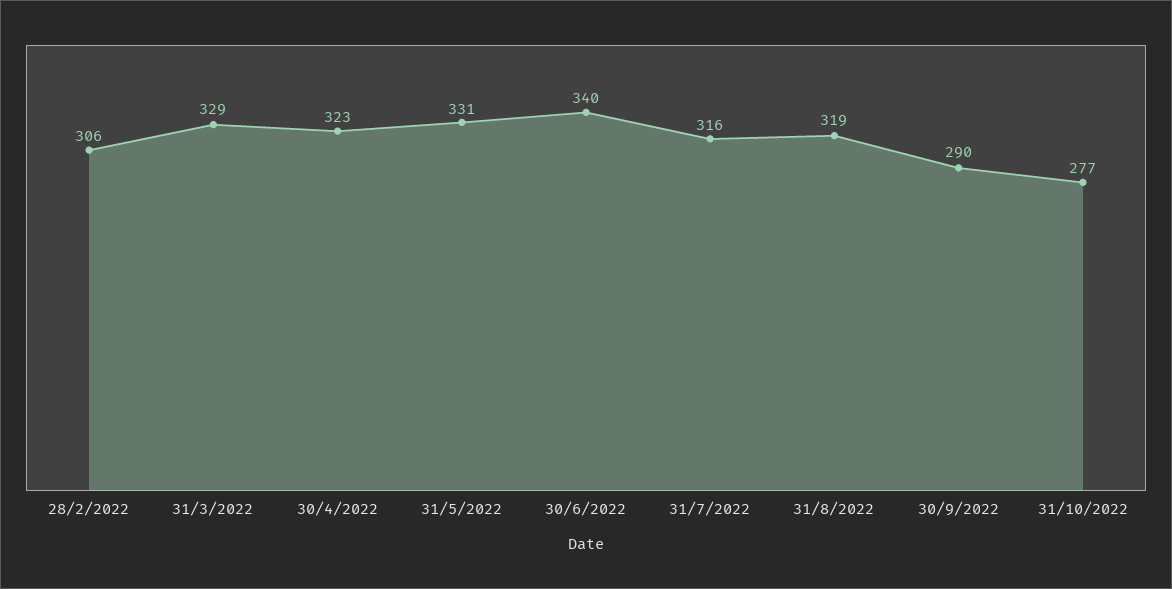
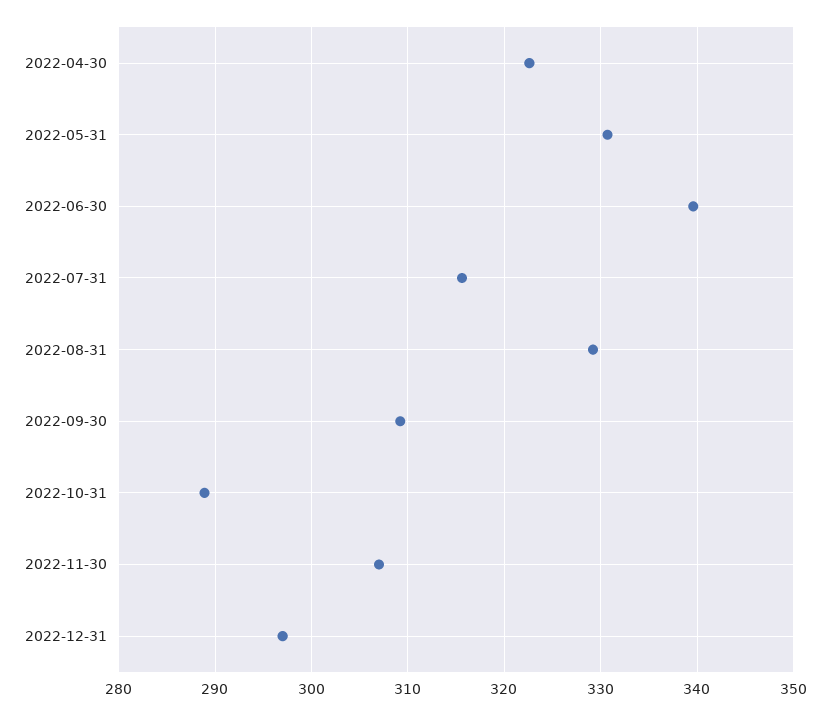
28/2/2022: 306 -> none
31/3/2022: 329 -> none
31/8/2022: 319 -> 329
30/9/2022: 290 -> 309
31/10/2022: 277 -> 289
2022-11-30: none -> 307
2022-12-31: none -> 297

